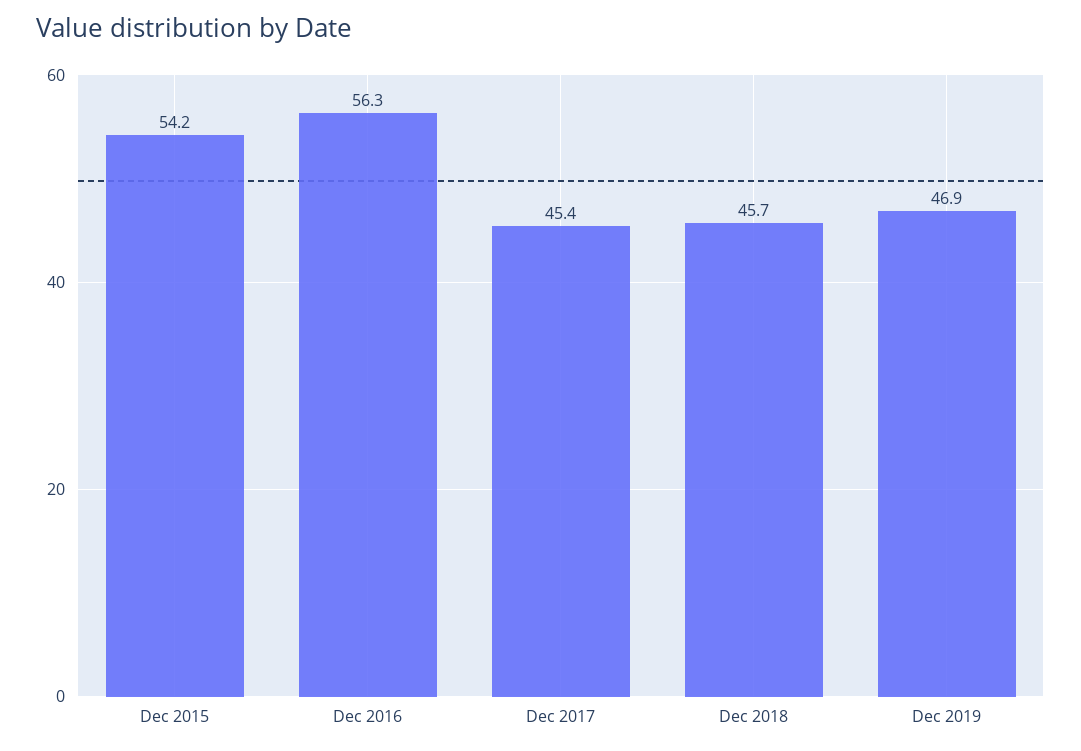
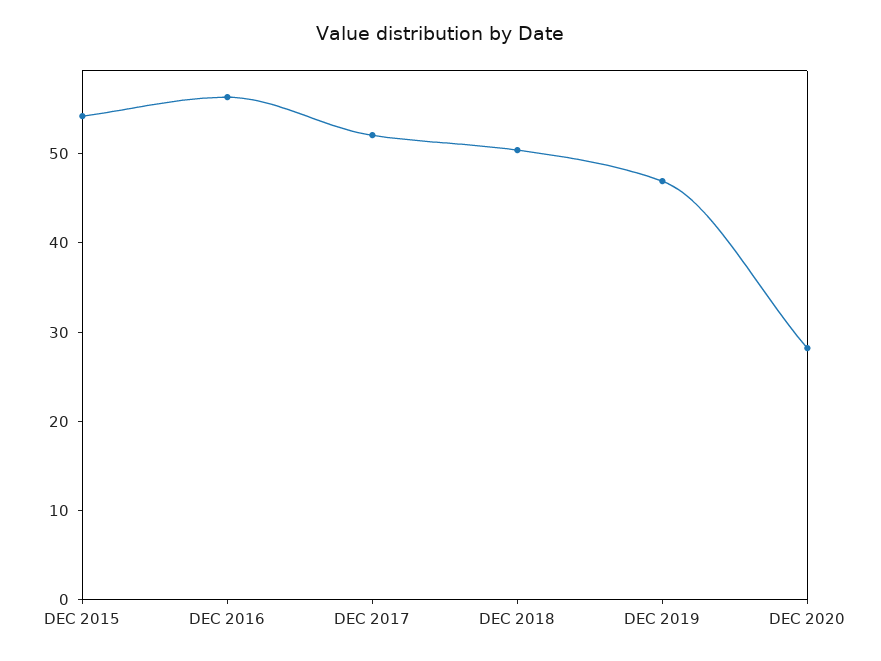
Dec 2017: 45.4 -> 52
Dec 2018: 45.7 -> 50
DEC 2020: none -> 28

